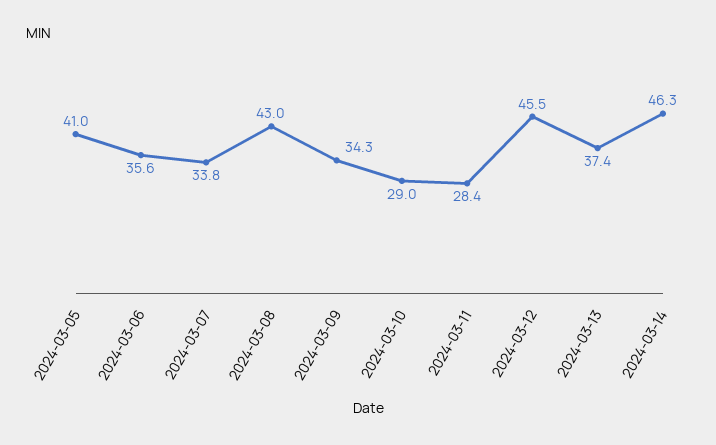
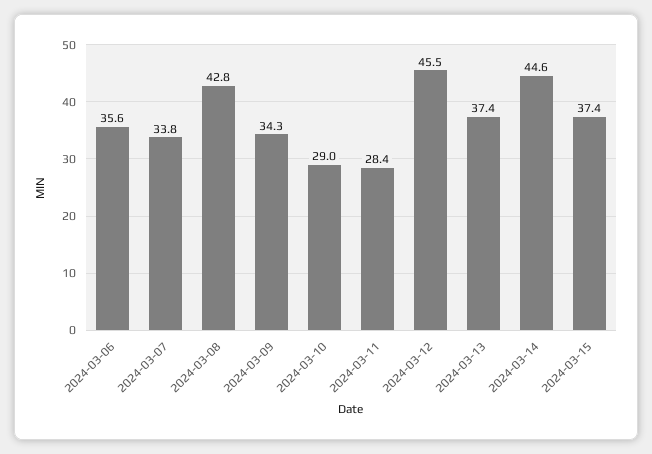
2024-03-05: 41 -> none
2024-03-08: 43 -> 42.8
2024-03-14: 46.3 -> 44.6
2024-03-15: none -> 37.4

